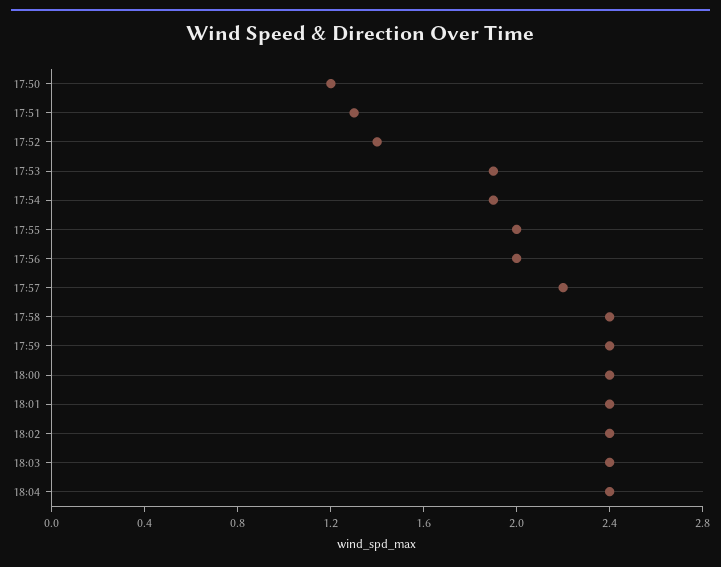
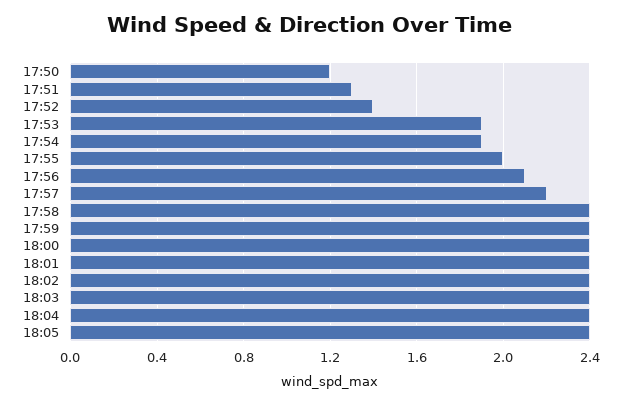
17:56: 2 -> 2.1
18:05: none -> 2.4

